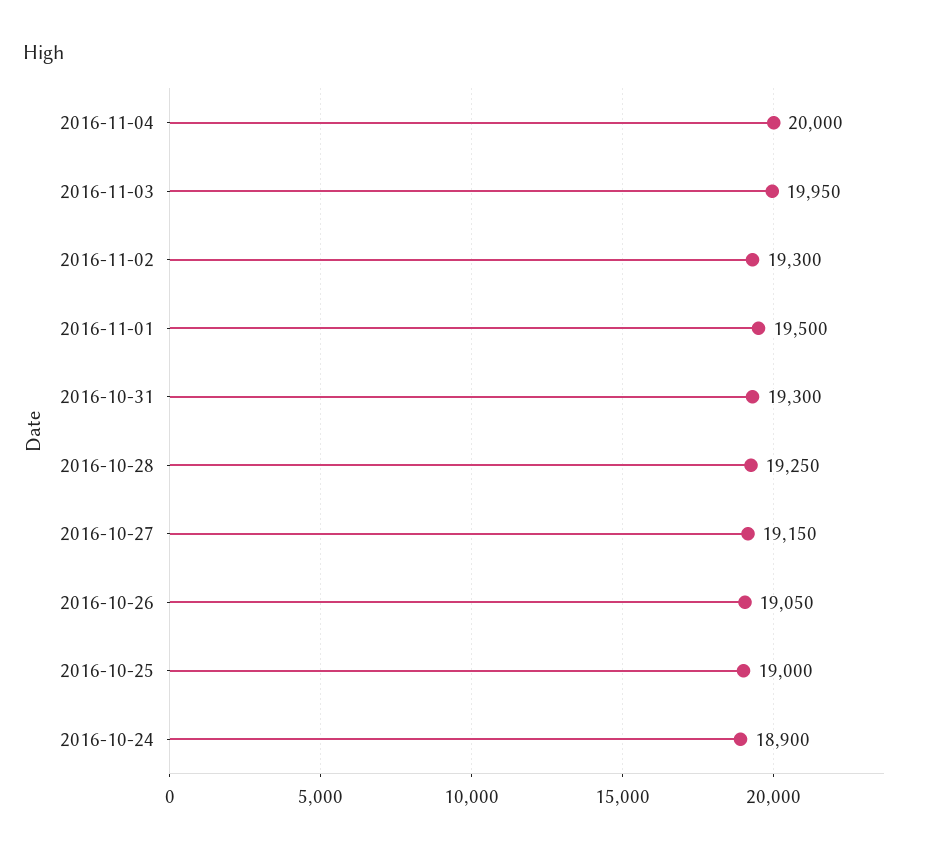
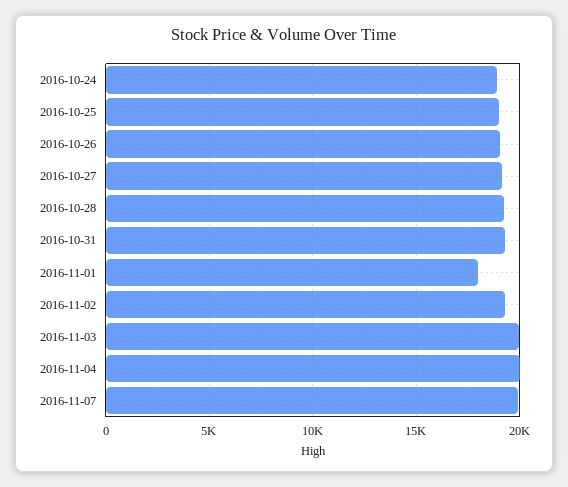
2016-11-01: 19500 -> 18000
2016-11-07: none -> 20000

